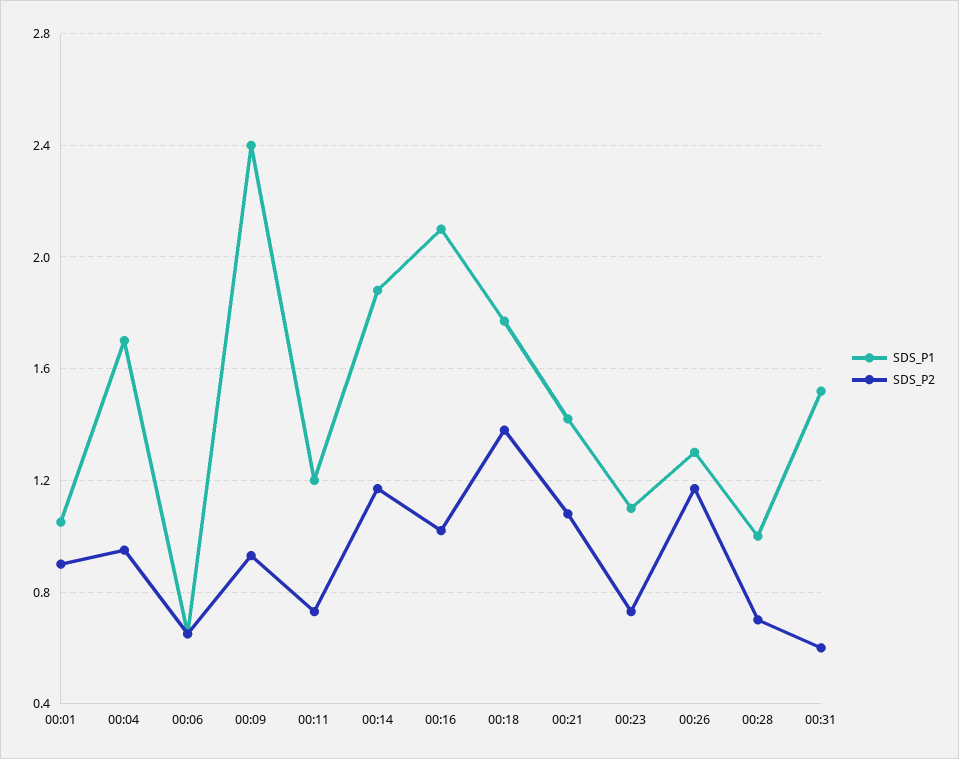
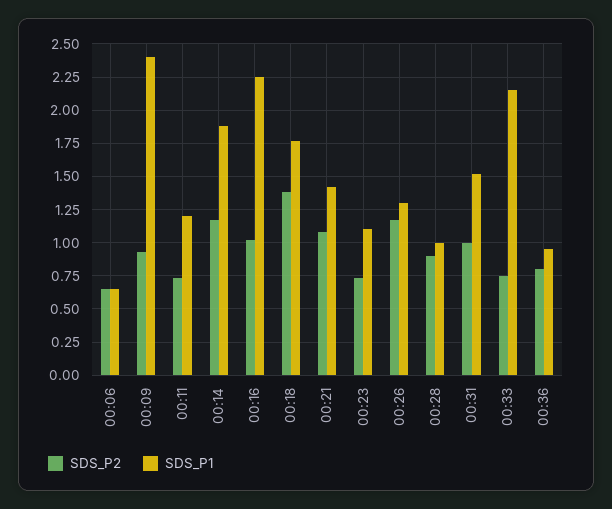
SDS_P1, 00:01: 1.05 -> none
SDS_P2, 00:01: 0.9 -> none
SDS_P1, 00:04: 1.7 -> none
SDS_P2, 00:04: 0.95 -> none
SDS_P1, 00:16: 2.1 -> 2.25
SDS_P2, 00:28: 0.7 -> 0.9
SDS_P2, 00:31: 0.6 -> 1
SDS_P2, 00:33: none -> 0.75
SDS_P1, 00:33: none -> 2.15
SDS_P2, 00:36: none -> 0.8
SDS_P1, 00:36: none -> 0.95

